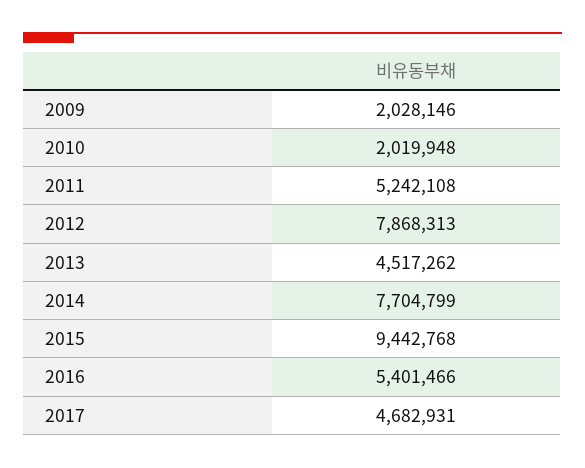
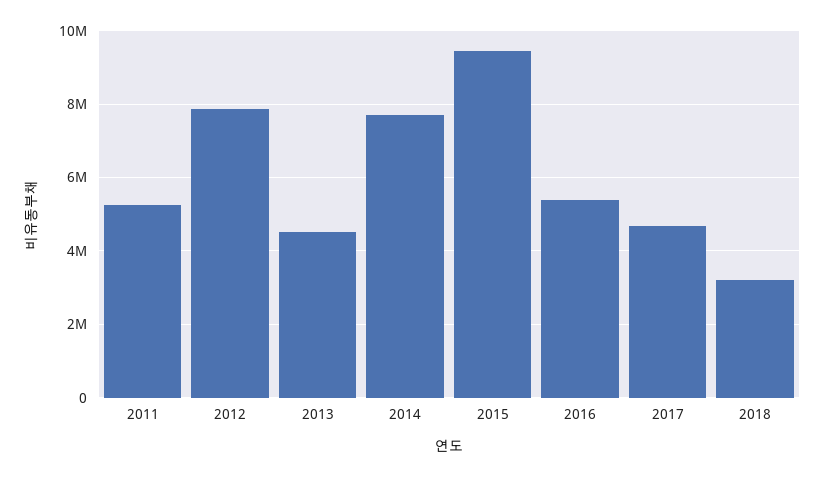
2009: 2028146 -> none
2010: 2019948 -> none
2018: none -> 3200000

